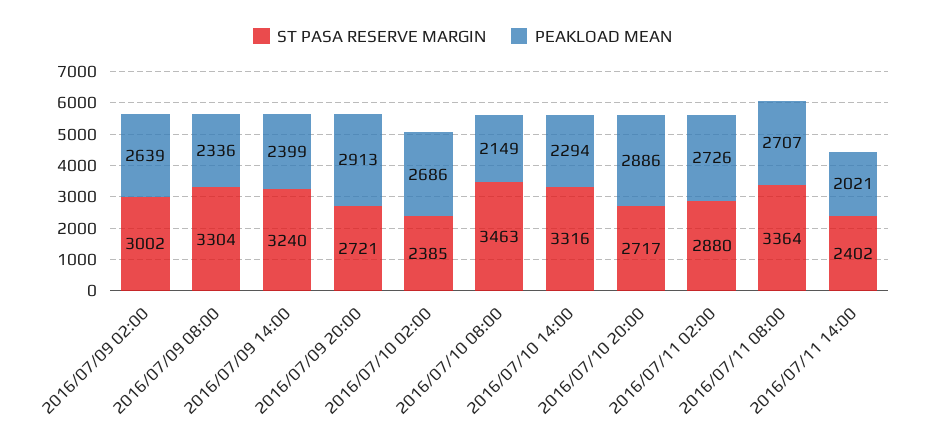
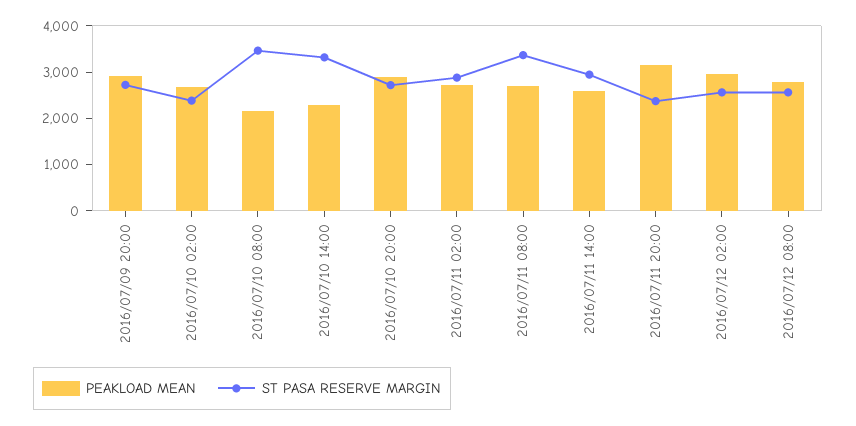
ST PASA RESERVE MARGIN, 2016/07/09 02:00: 3002 -> none
PEAKLOAD MEAN, 2016/07/09 02:00: 2639 -> none
ST PASA RESERVE MARGIN, 2016/07/09 08:00: 3304 -> none
PEAKLOAD MEAN, 2016/07/09 08:00: 2336 -> none
ST PASA RESERVE MARGIN, 2016/07/09 14:00: 3240 -> none
PEAKLOAD MEAN, 2016/07/09 14:00: 2399 -> none
ST PASA RESERVE MARGIN, 2016/07/11 14:00: 2402 -> 3000
PEAKLOAD MEAN, 2016/07/11 14:00: 2021 -> 2600
PEAKLOAD MEAN, 2016/07/11 20:00: none -> 3200
ST PASA RESERVE MARGIN, 2016/07/11 20:00: none -> 2400
PEAKLOAD MEAN, 2016/07/12 02:00: none -> 3000
ST PASA RESERVE MARGIN, 2016/07/12 02:00: none -> 2600
PEAKLOAD MEAN, 2016/07/12 08:00: none -> 2800
ST PASA RESERVE MARGIN, 2016/07/12 08:00: none -> 2600

